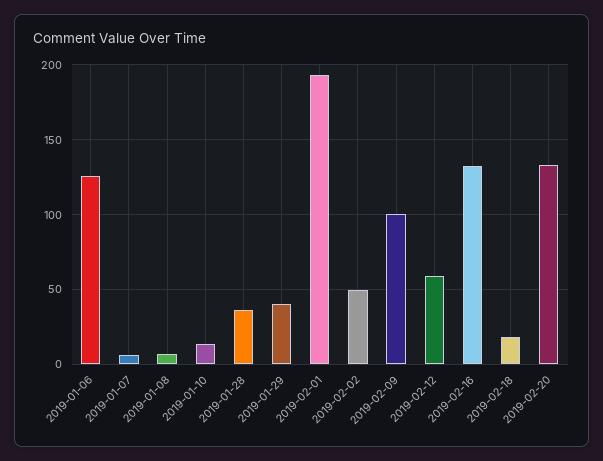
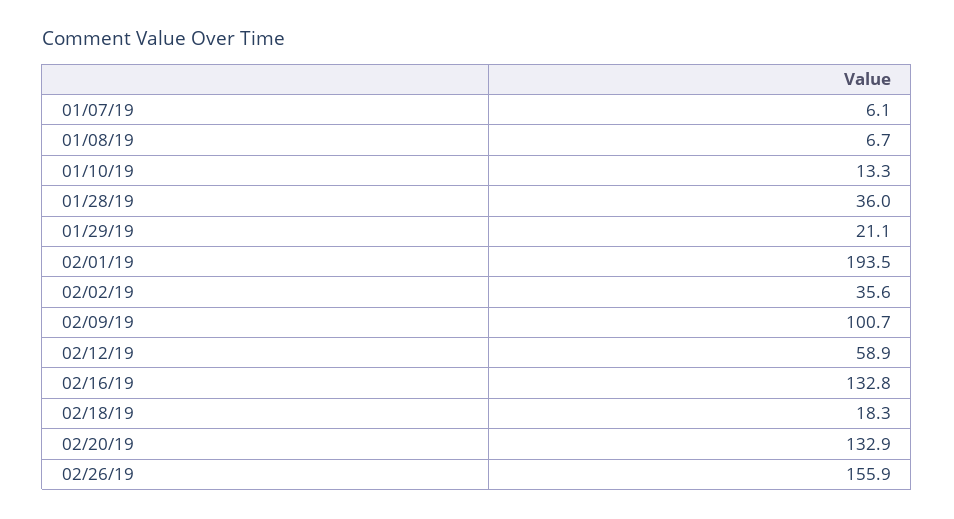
2019-01-06: 125 -> none
2019-01-29: 40 -> 21.1
2019-02-02: 50 -> 35.6
02/26/19: none -> 155.9

